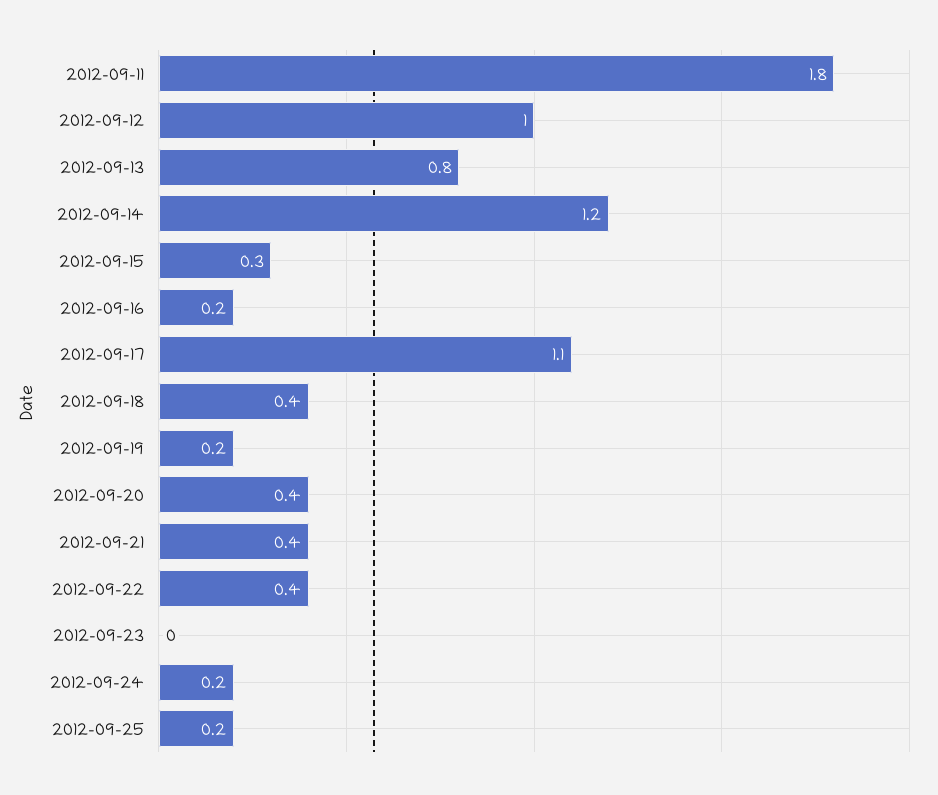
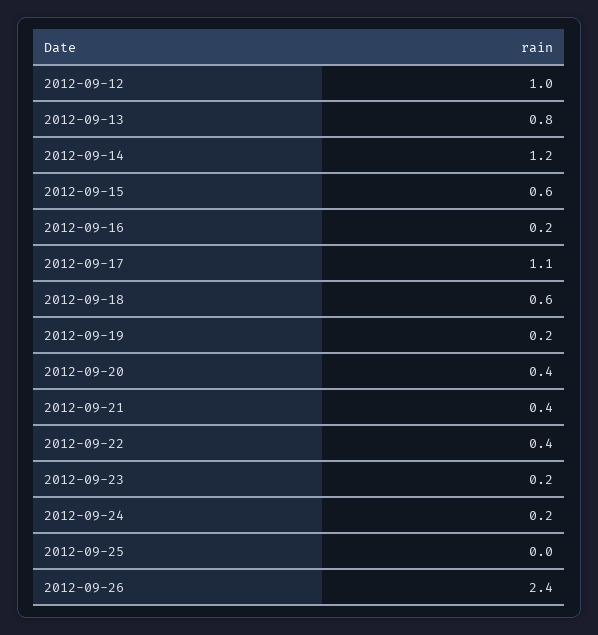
2012-09-11: 1.8 -> none
2012-09-15: 0.3 -> 0.6
2012-09-18: 0.4 -> 0.6
2012-09-23: 0 -> 0.2
2012-09-25: 0.2 -> 0
2012-09-26: none -> 2.4

